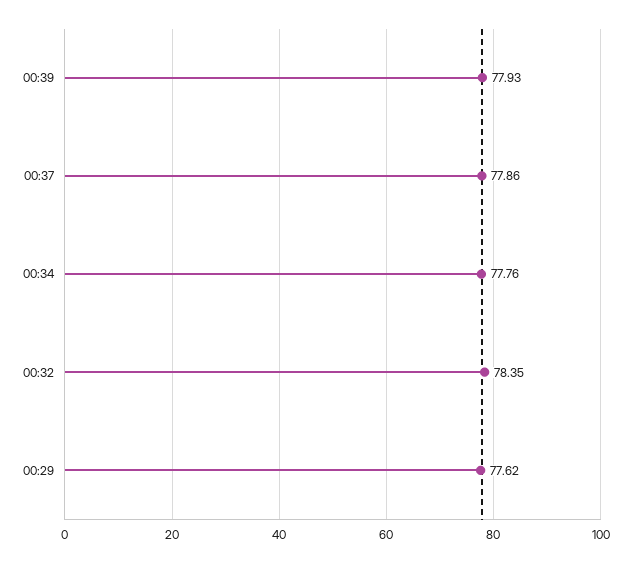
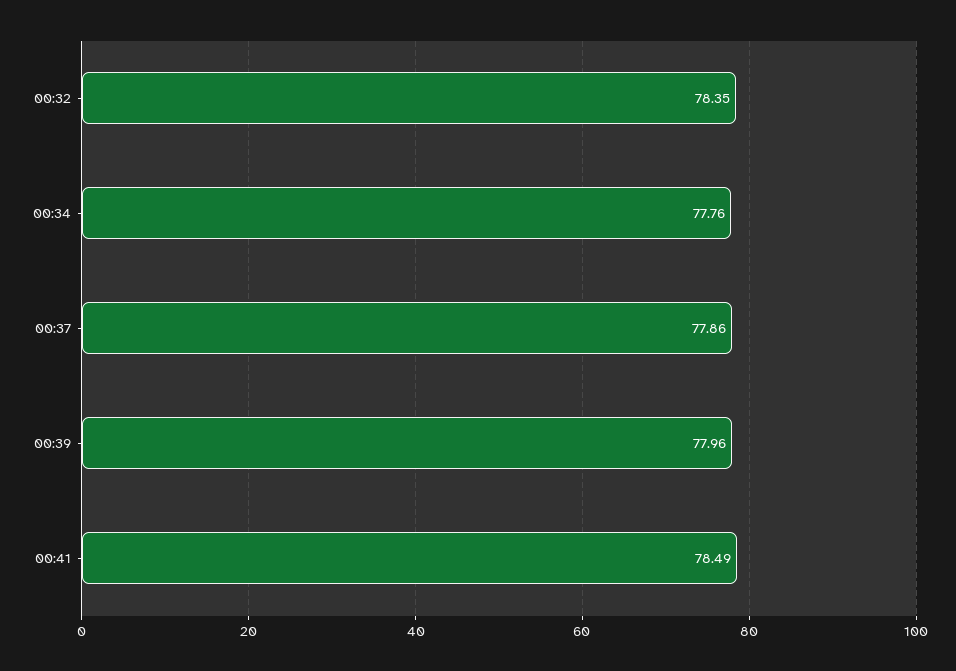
00:39: 77.93 -> 77.96
00:29: 77.62 -> none
00:41: none -> 78.49

